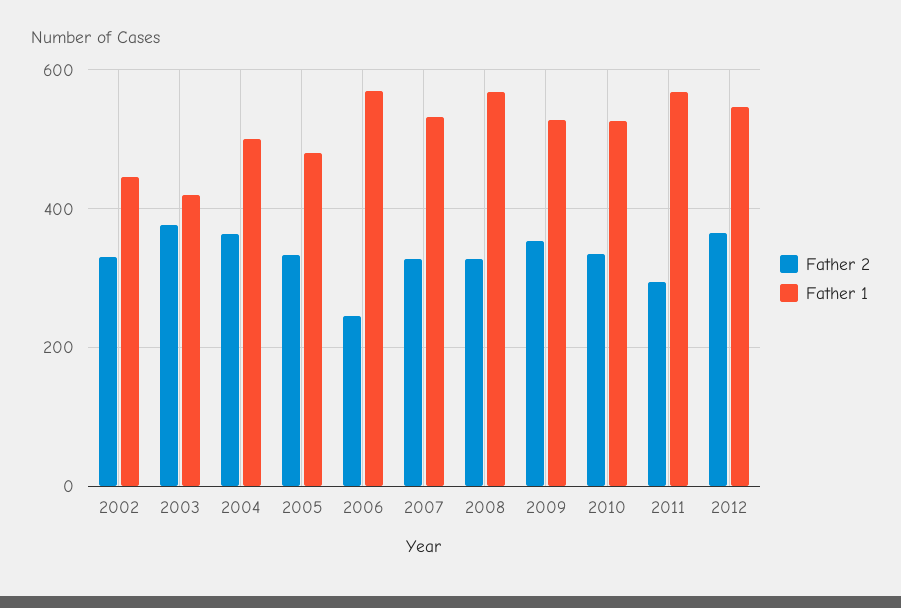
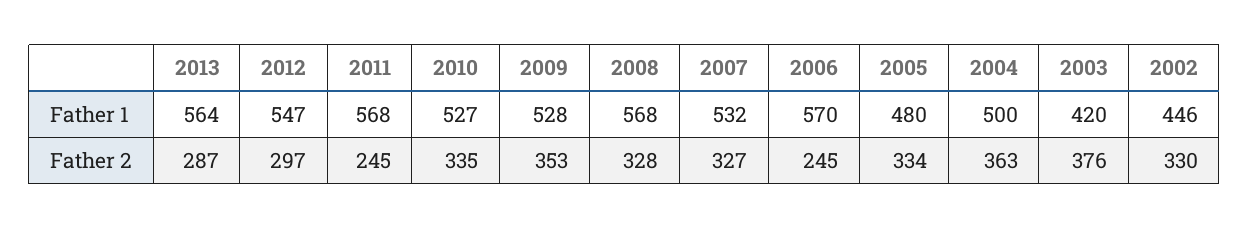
Father 2, 2011: 300 -> 245
Father 2, 2012: 360 -> 297
Father 1, 2013: none -> 564
Father 2, 2013: none -> 287

